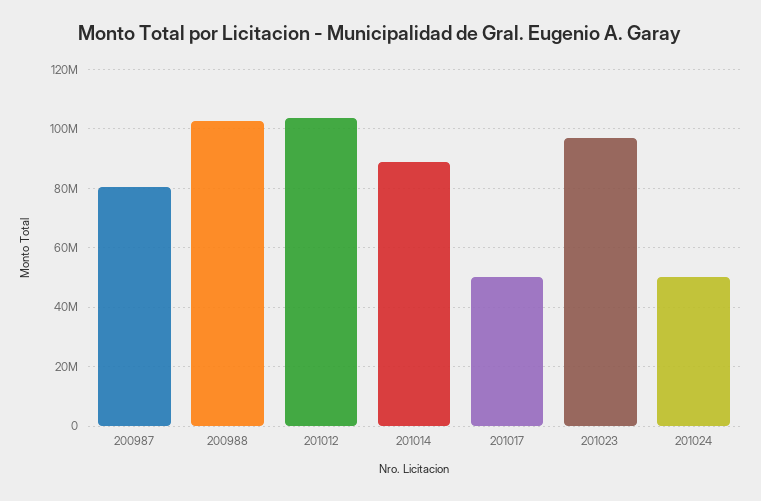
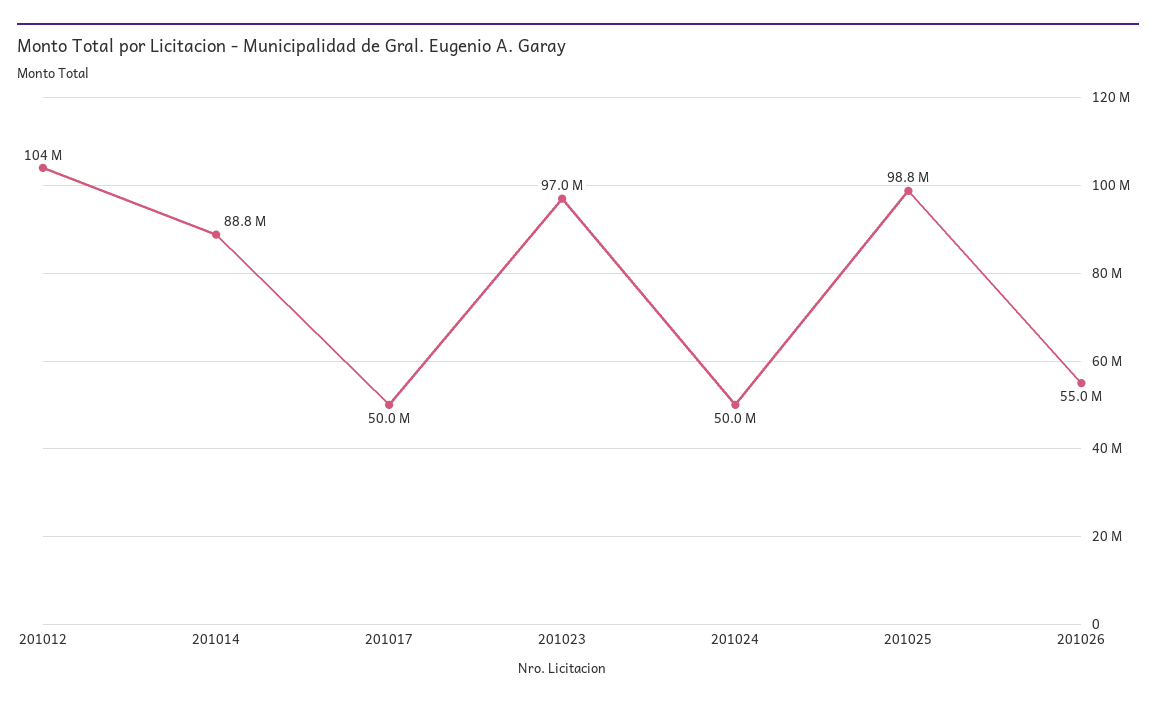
200987: 80000000 -> none
200988: 102500000 -> none
201025: none -> 98800000
201026: none -> 55000000

